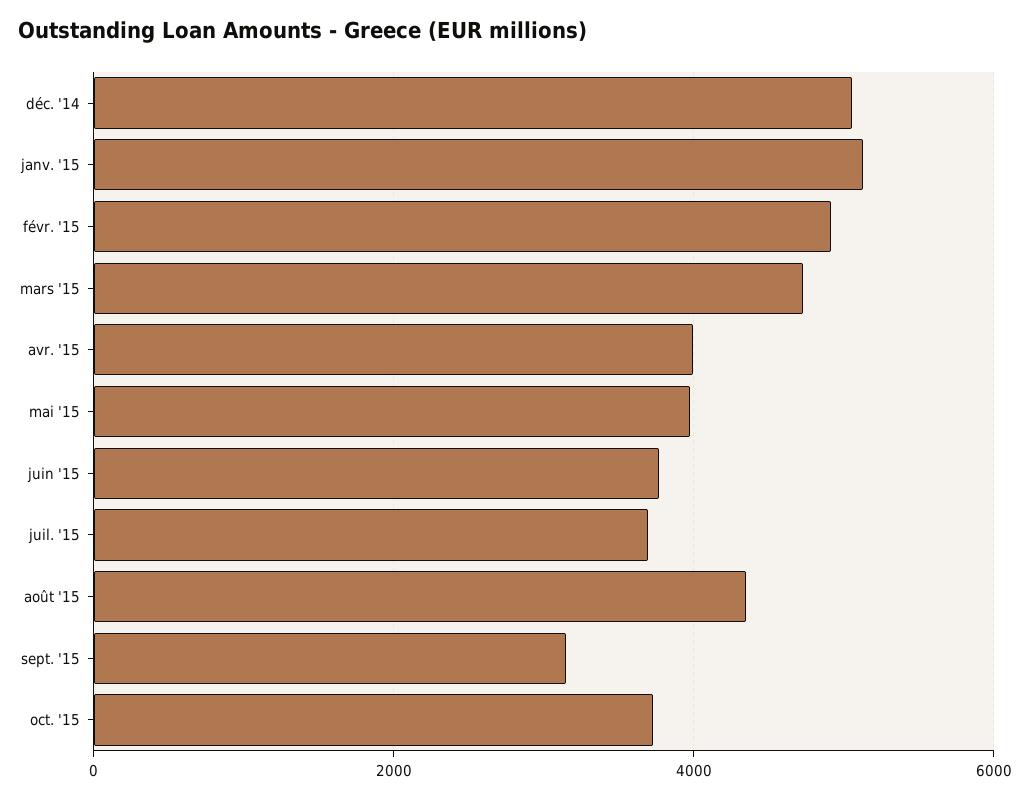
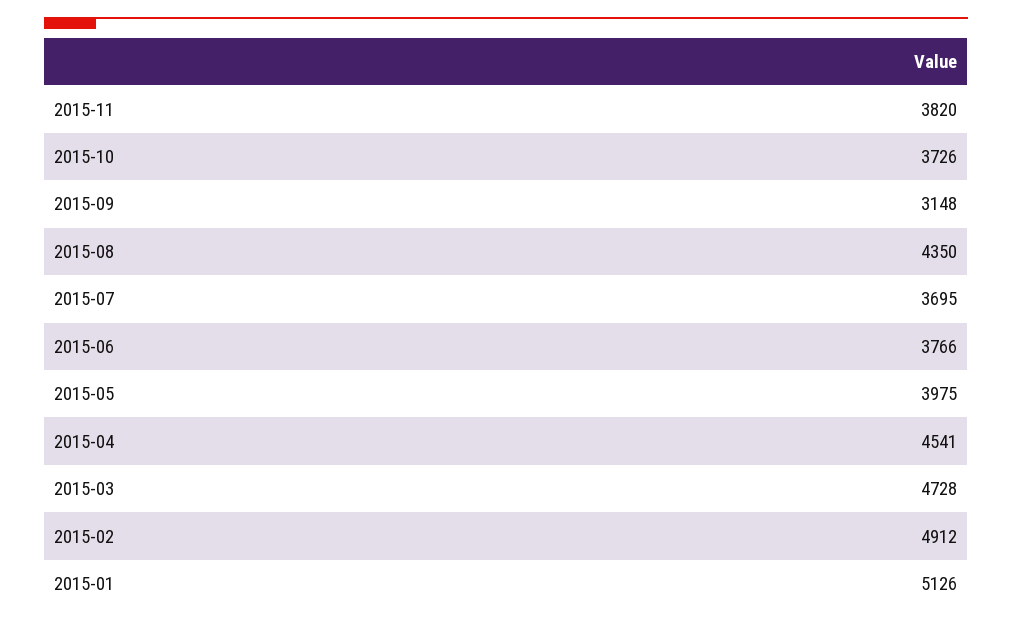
déc. '14: 5000 -> none
avr. '15: 4000 -> 4541
2015-11: none -> 3820

